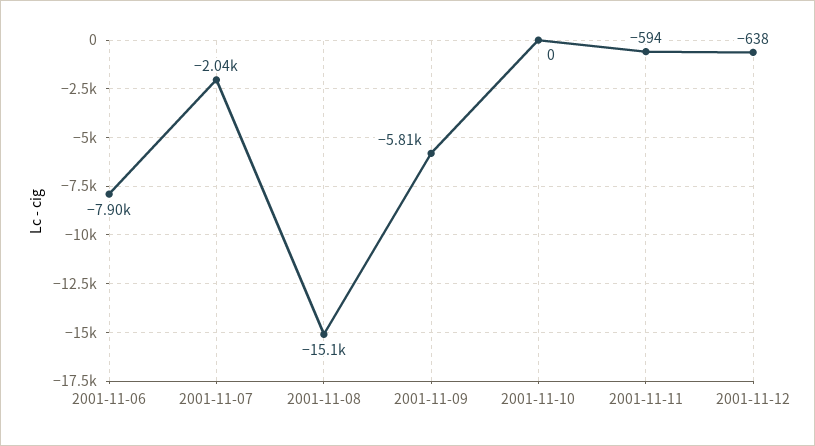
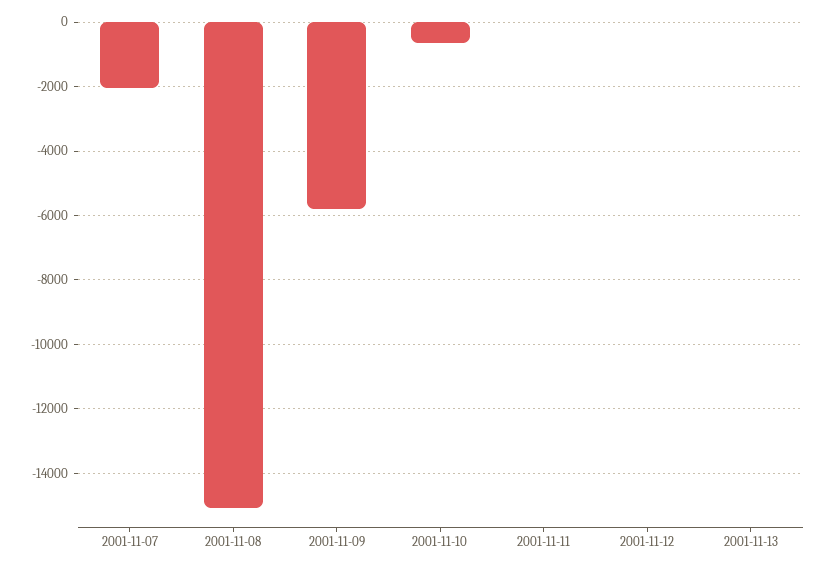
2001-11-06: -7900 -> none
2001-11-10: 0 -> -600
2001-11-11: -594 -> 0
2001-11-12: -638 -> 0
2001-11-13: none -> 0

